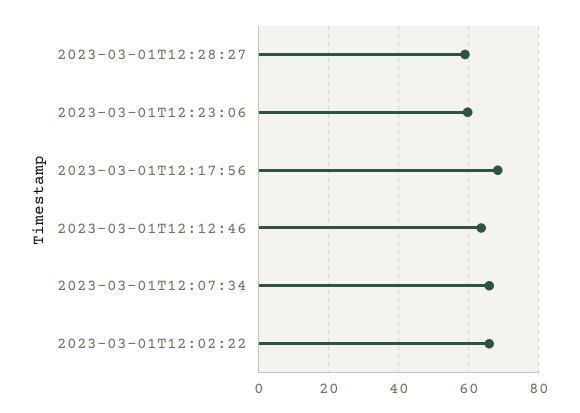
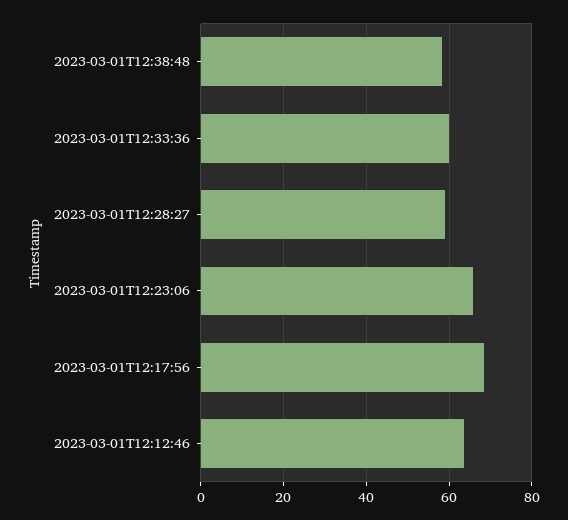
2023-03-01T12:23:06: 60 -> 66
2023-03-01T12:07:34: 66 -> none
2023-03-01T12:02:22: 66 -> none
2023-03-01T12:38:48: none -> 58
2023-03-01T12:33:36: none -> 60

